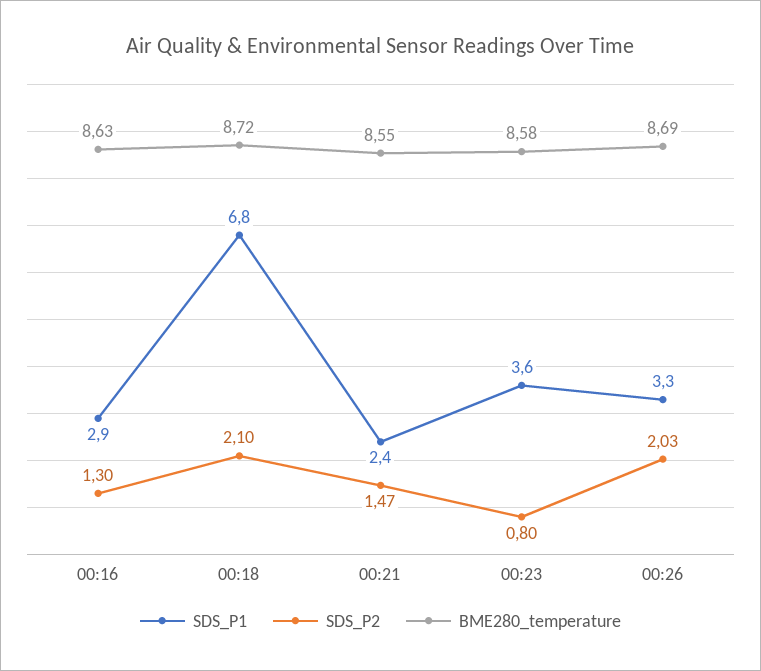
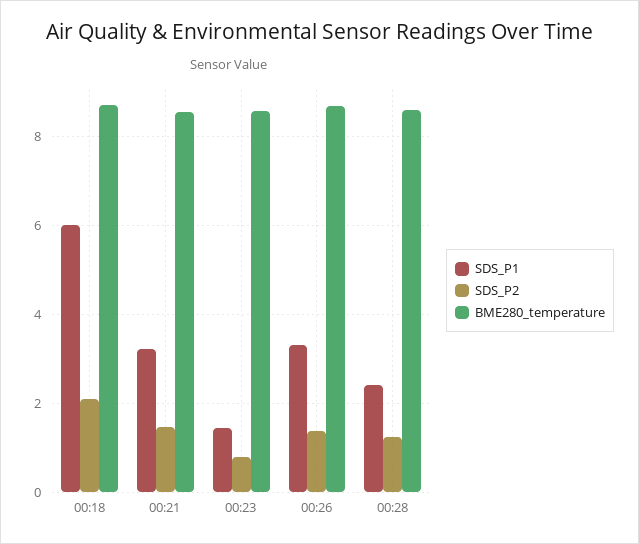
SDS_P1, 00:16: 2.9 -> none
SDS_P2, 00:16: 1.3 -> none
BME280_temperature, 00:16: 8.63 -> none
SDS_P1, 00:18: 6.8 -> 6
SDS_P1, 00:21: 2.4 -> 3.2
SDS_P1, 00:23: 3.6 -> 1.4
SDS_P2, 00:26: 2.03 -> 1.4
SDS_P1, 00:28: none -> 2.4
SDS_P2, 00:28: none -> 1.2
BME280_temperature, 00:28: none -> 8.6

